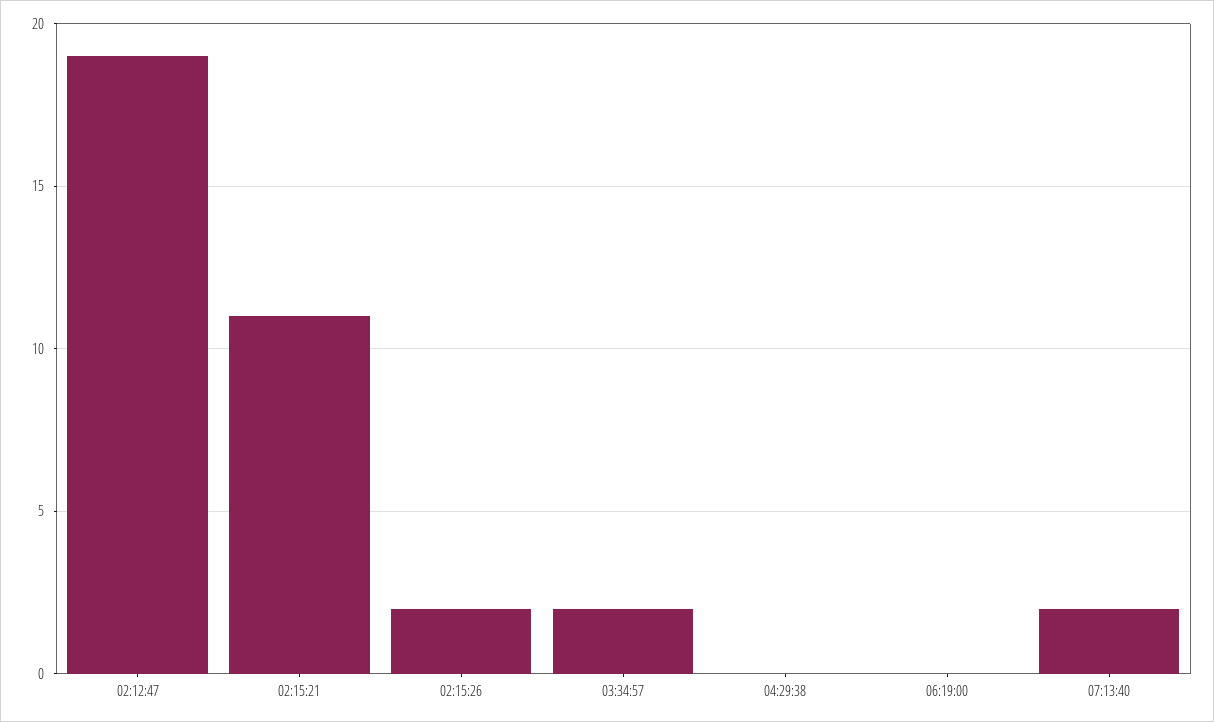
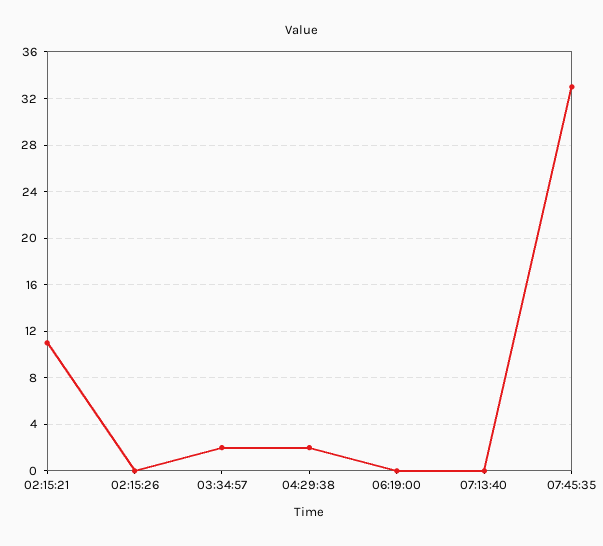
02:12:47: 19 -> none
02:15:26: 2 -> 0
04:29:38: 0 -> 2
07:13:40: 2 -> 0
07:45:35: none -> 33

